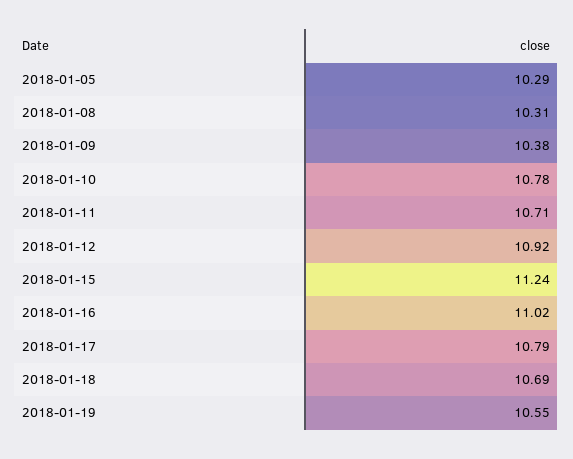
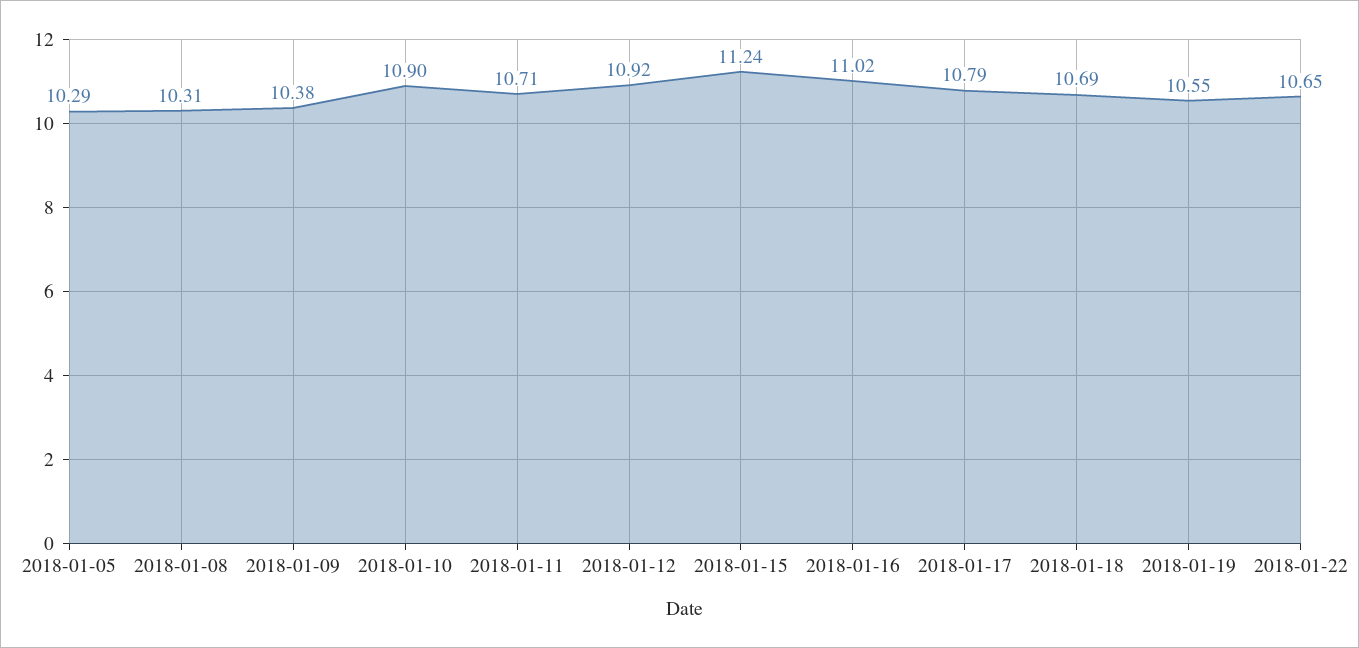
2018-01-10: 10.78 -> 10.9
2018-01-22: none -> 10.65

